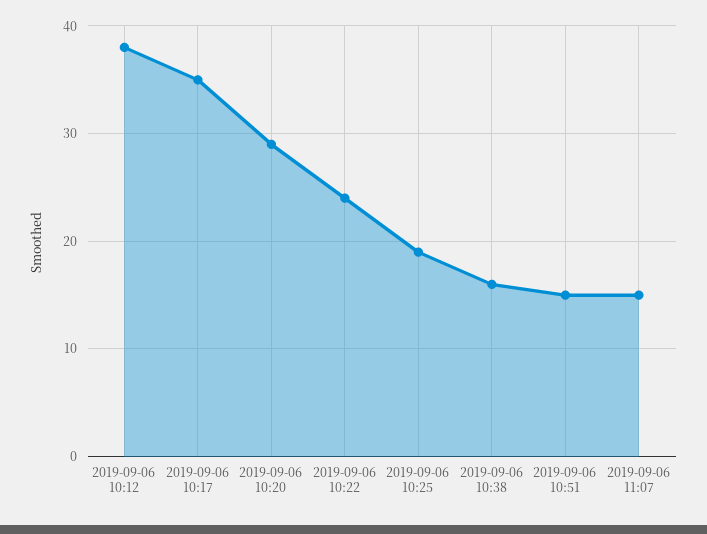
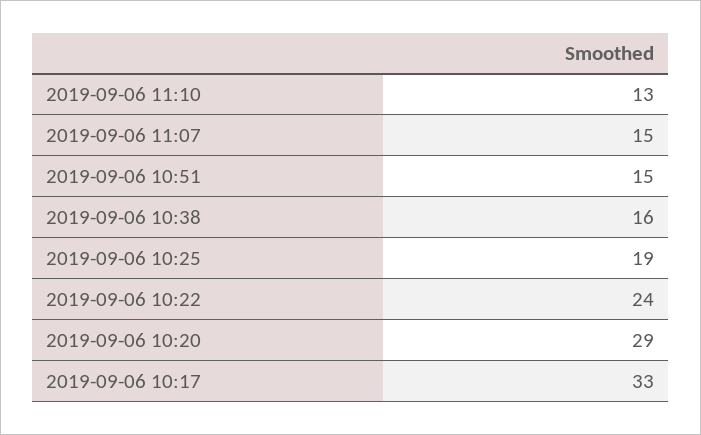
2019-09-06 10:12: 38 -> none
2019-09-06 10:17: 35 -> 33
2019-09-06 11:10: none -> 13

